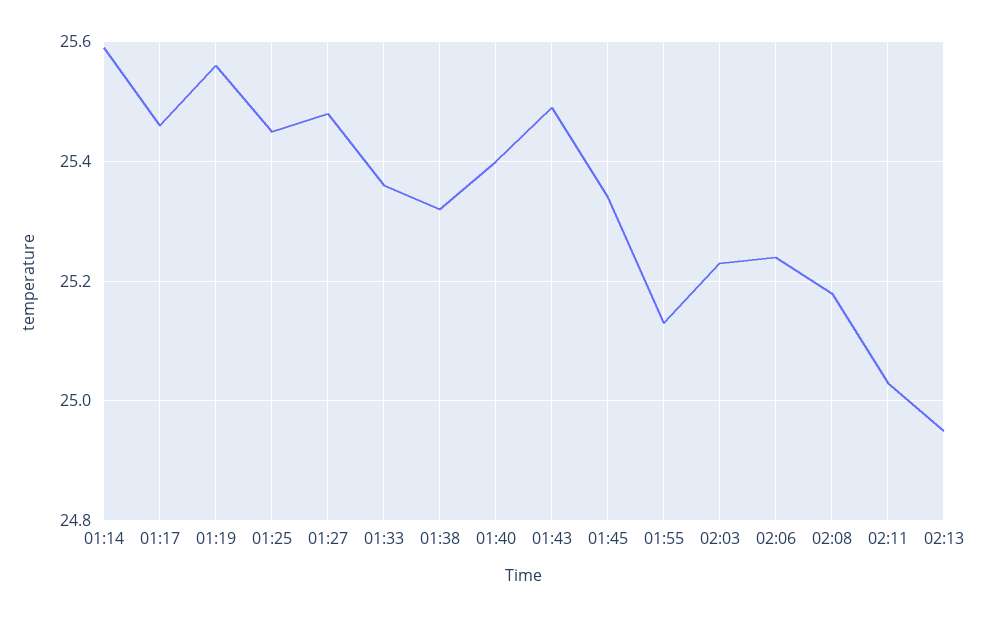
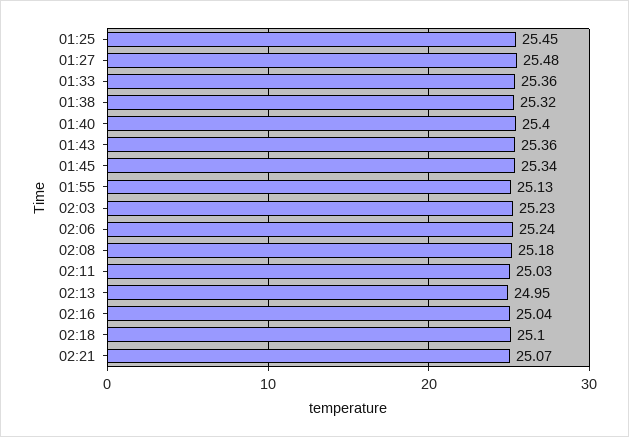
01:14: 25.6 -> none
01:17: 25.45 -> none
01:19: 25.55 -> none
01:43: 25.5 -> 25.36
02:16: none -> 25.04
02:18: none -> 25.1
02:21: none -> 25.07

